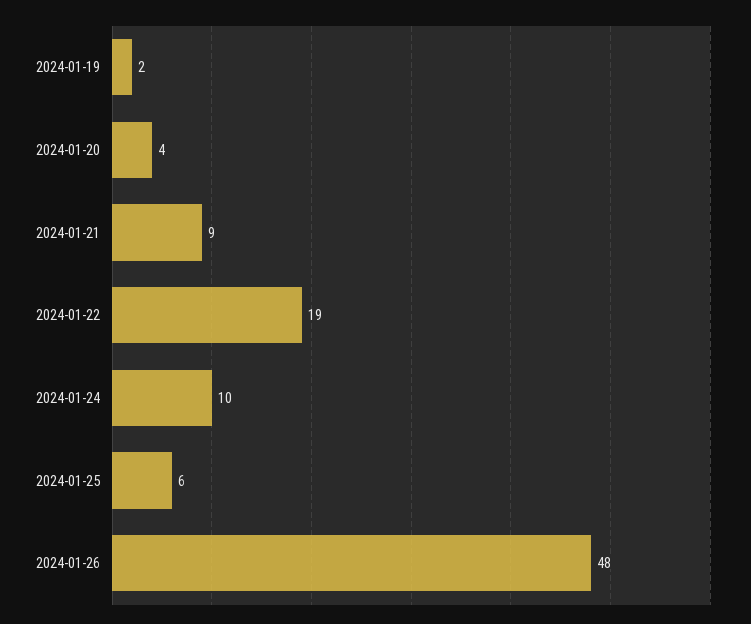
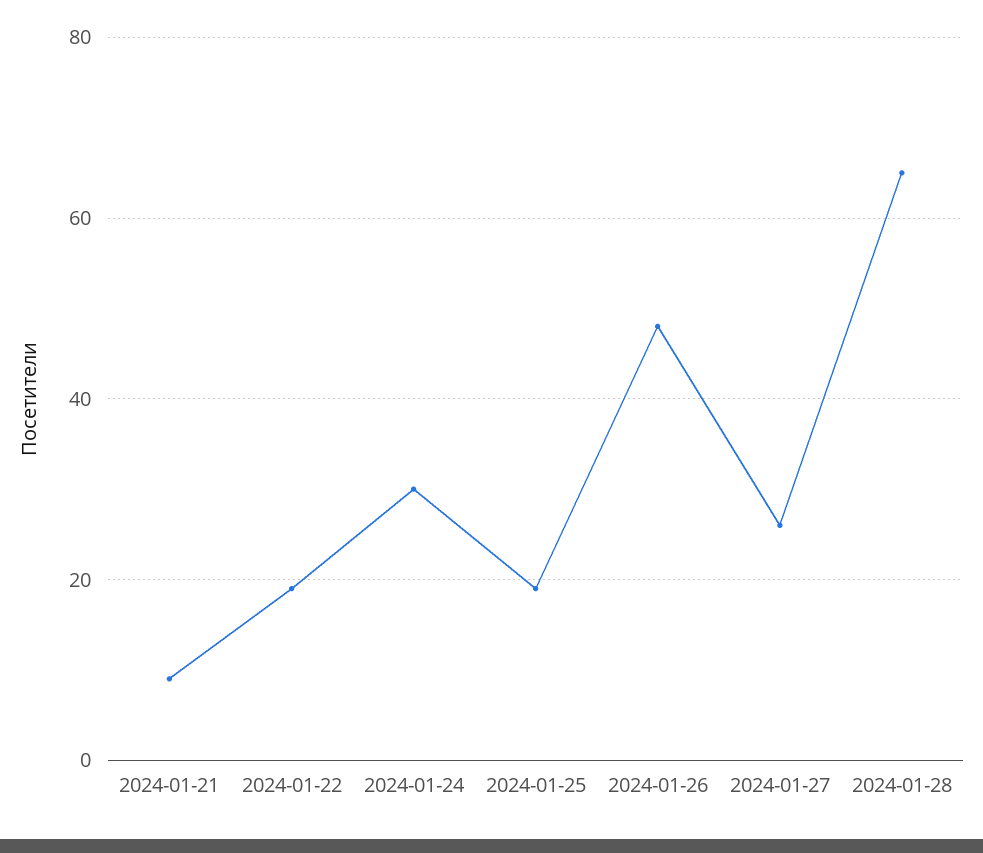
2024-01-19: 2 -> none
2024-01-20: 4 -> none
2024-01-24: 10 -> 30
2024-01-25: 6 -> 20
2024-01-27: none -> 25
2024-01-28: none -> 65

